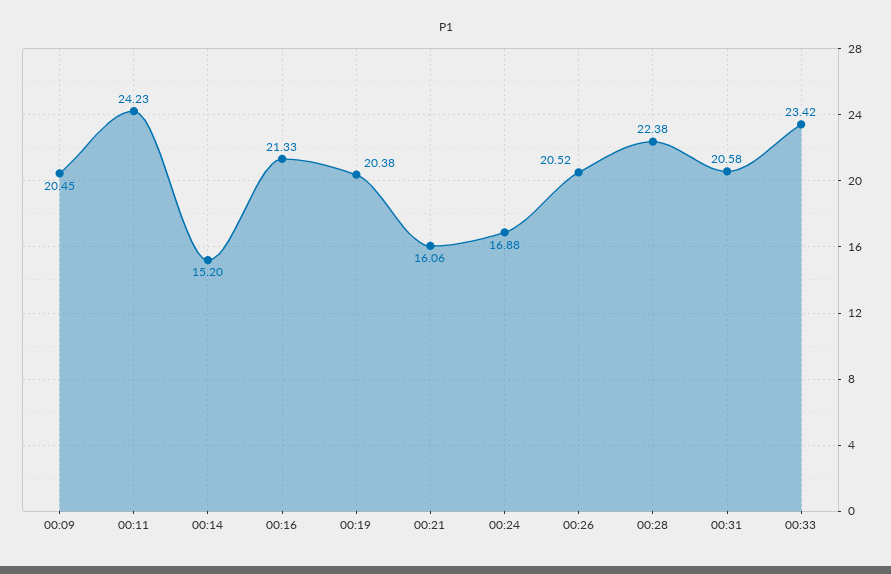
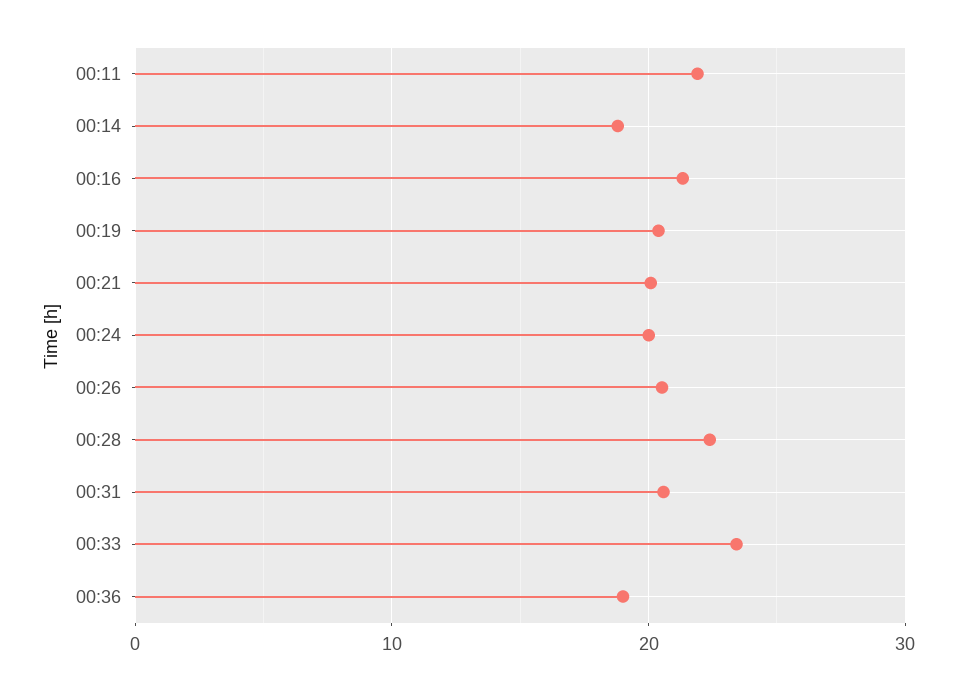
00:09: 20.45 -> none
00:11: 24.23 -> 22
00:14: 15.2 -> 19
00:21: 16.06 -> 20
00:24: 16.88 -> 20
00:36: none -> 19

